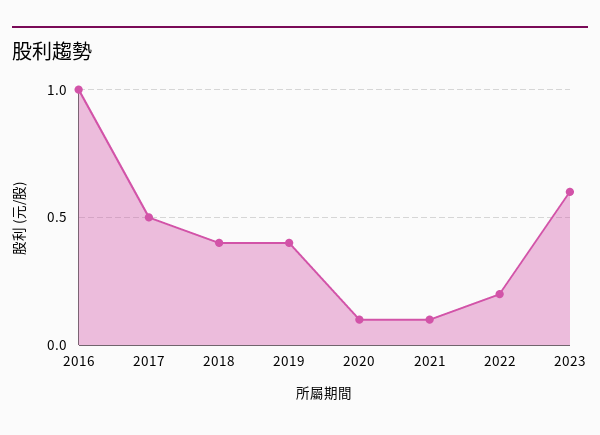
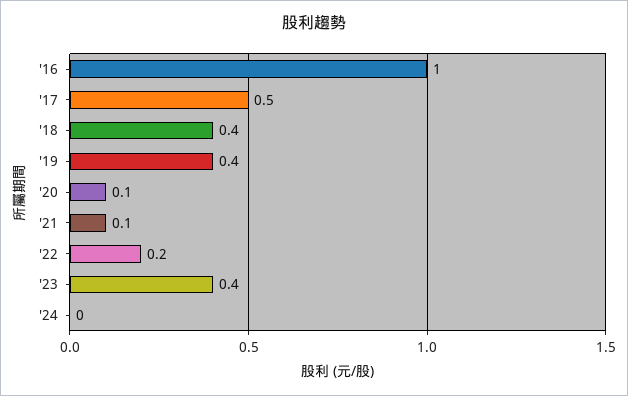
2023: 0.6 -> 0.4
'24: none -> 0

